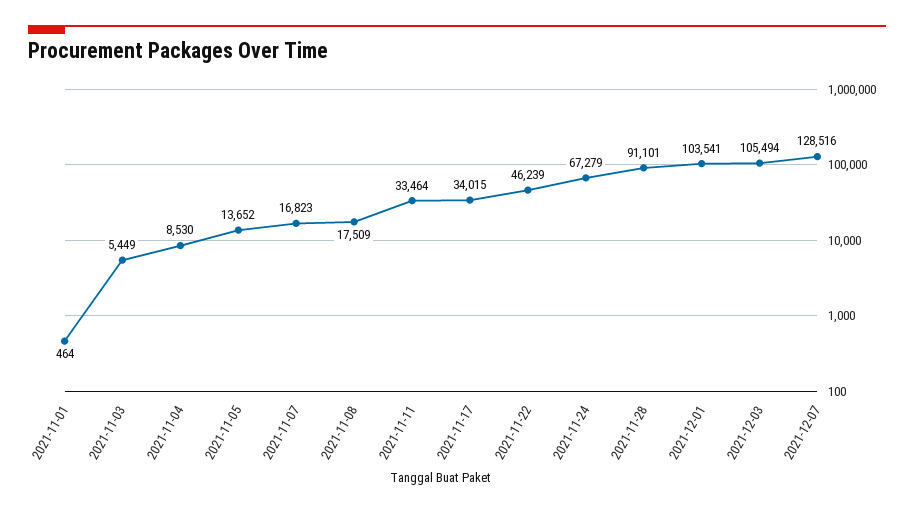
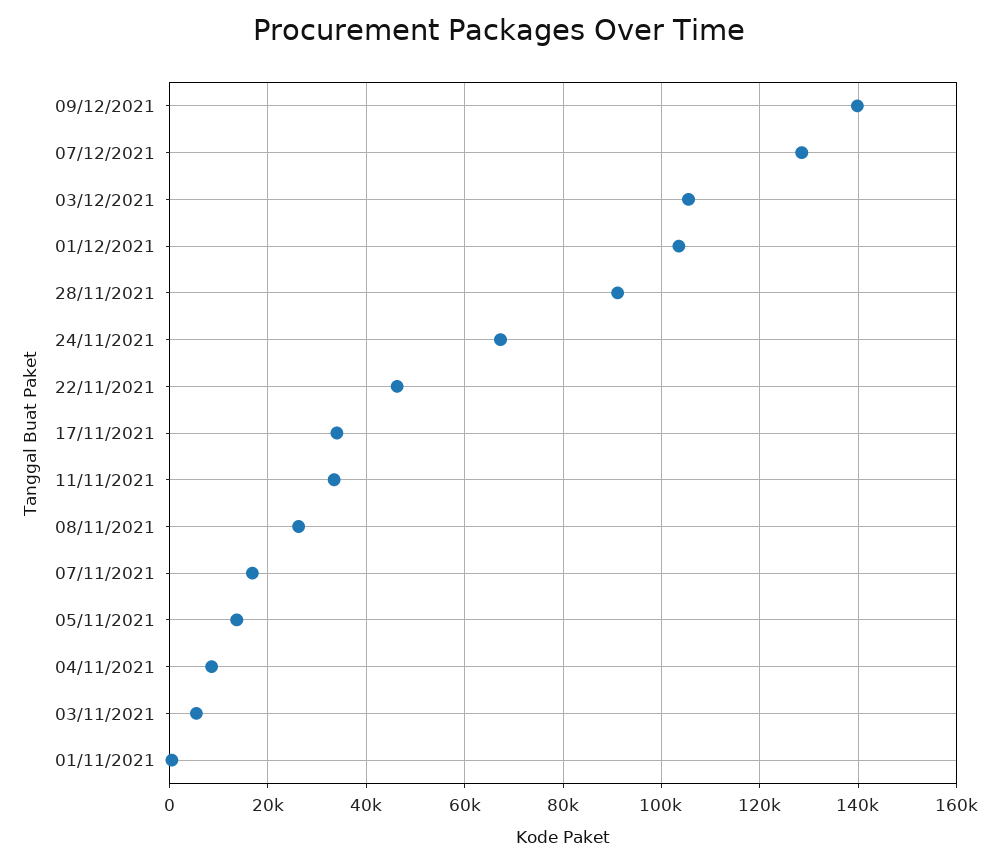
2021-11-08: 17509 -> 26000
09/12/2021: none -> 140000

